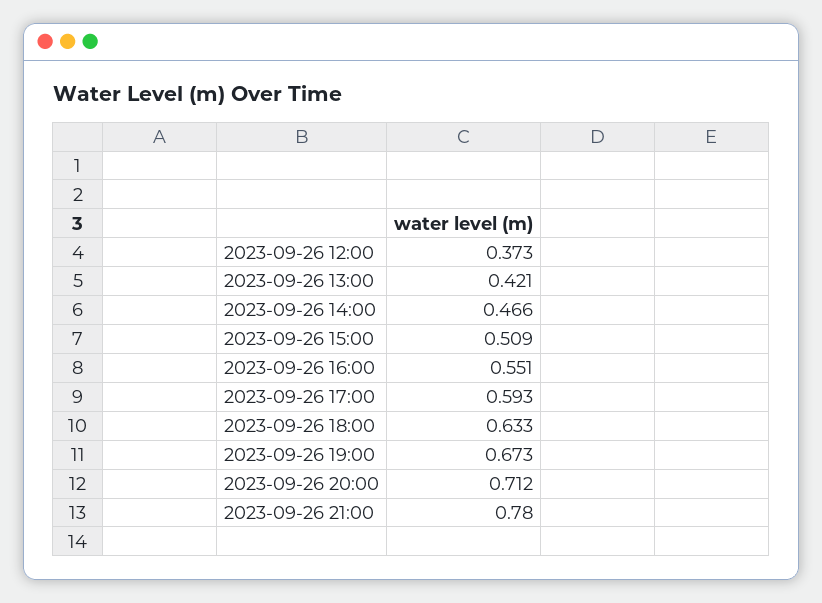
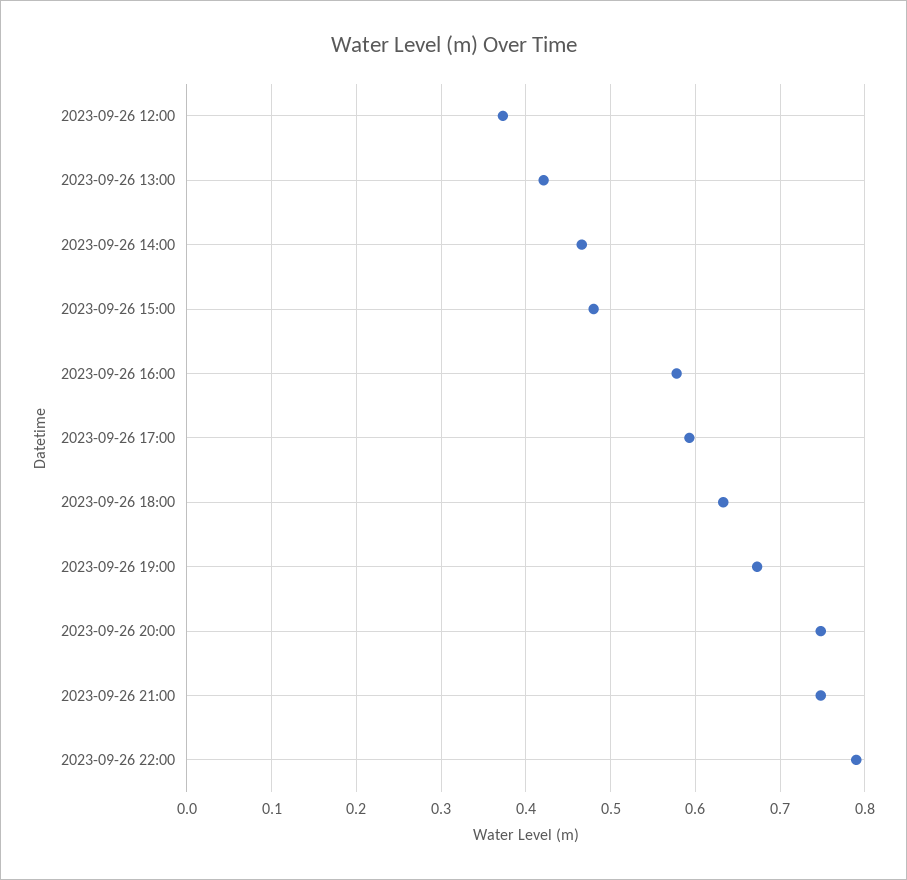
2023-09-26 15:00: 0.509 -> 0.48
2023-09-26 16:00: 0.551 -> 0.58
2023-09-26 20:00: 0.712 -> 0.75
2023-09-26 21:00: 0.78 -> 0.75
2023-09-26 22:00: none -> 0.79

